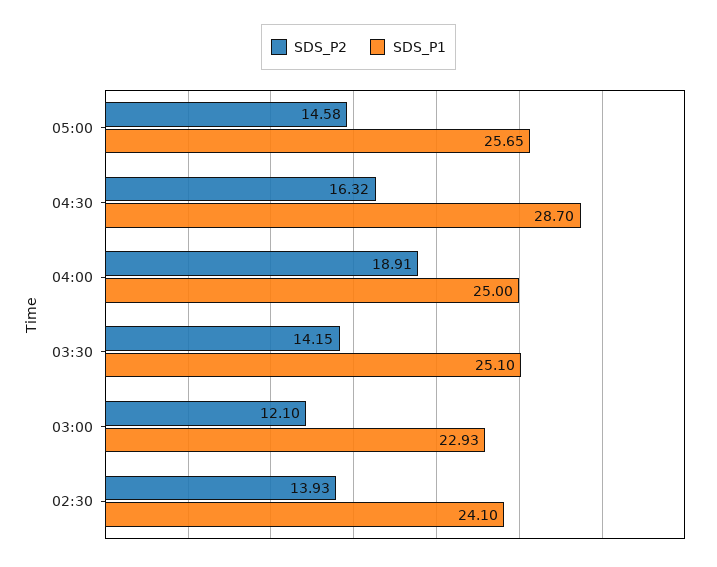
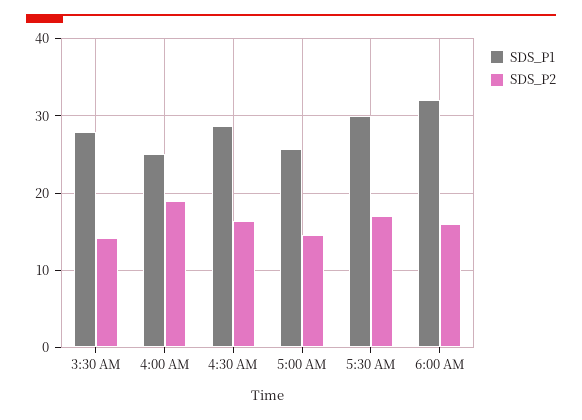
SDS_P1, 03:30: 25.1 -> 28
SDS_P2, 03:00: 12.1 -> none
SDS_P1, 03:00: 22.93 -> none
SDS_P2, 02:30: 13.93 -> none
SDS_P1, 02:30: 24.1 -> none
SDS_P1, 5:30 AM: none -> 30
SDS_P2, 5:30 AM: none -> 17
SDS_P1, 6:00 AM: none -> 32
SDS_P2, 6:00 AM: none -> 16

